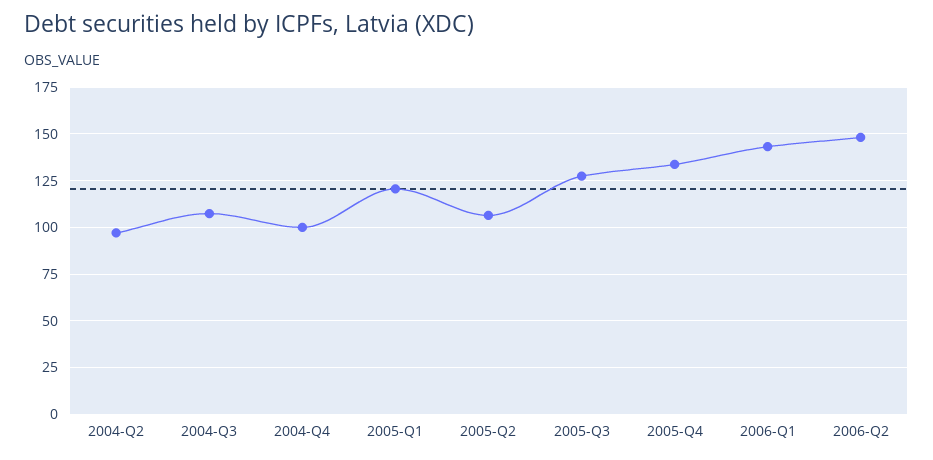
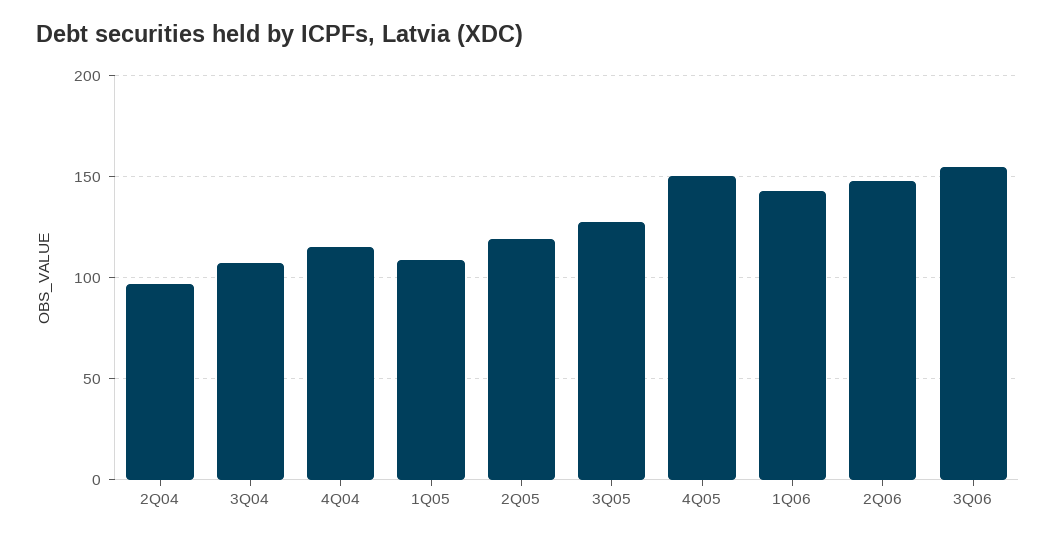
2004-Q4: 100 -> 115
2005-Q1: 120 -> 110
2005-Q2: 105 -> 120
2005-Q4: 135 -> 150
3Q06: none -> 155

